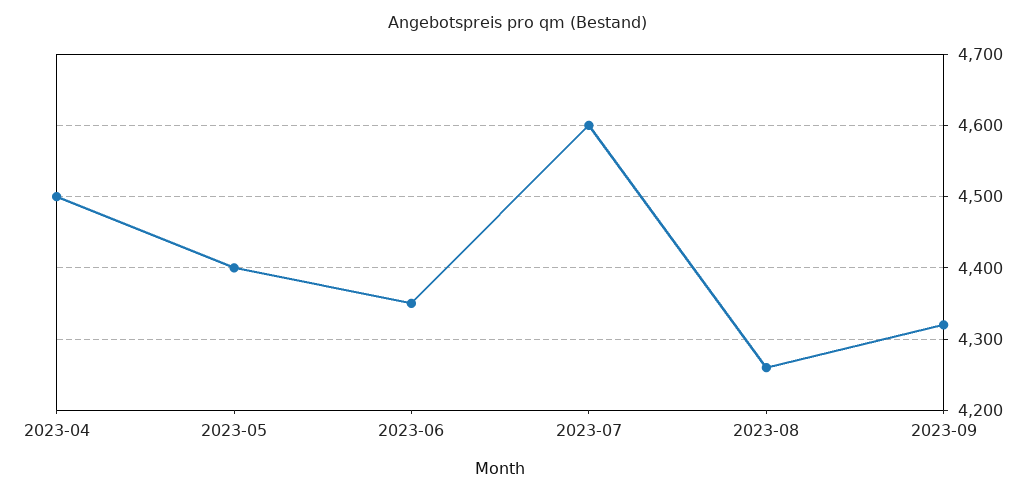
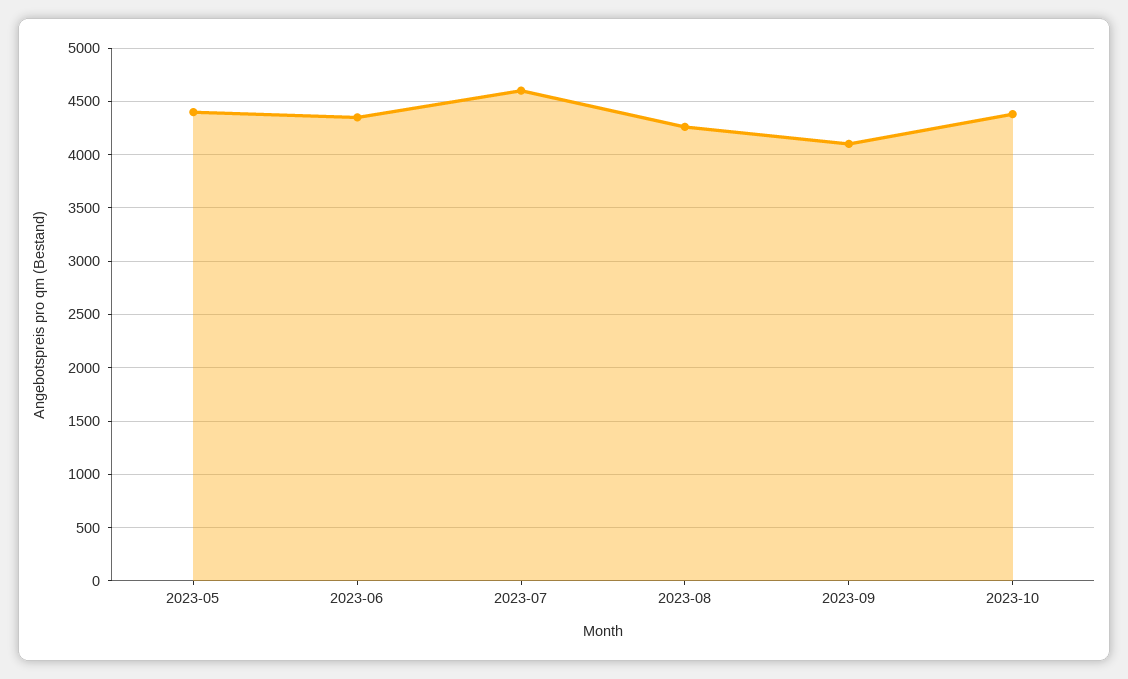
2023-04: 4500 -> none
2023-09: 4320 -> 4100
2023-10: none -> 4400

